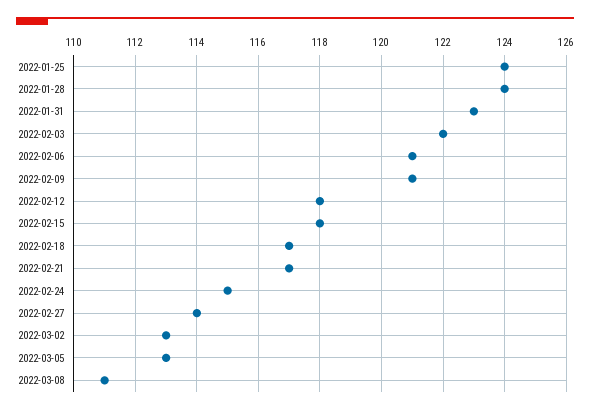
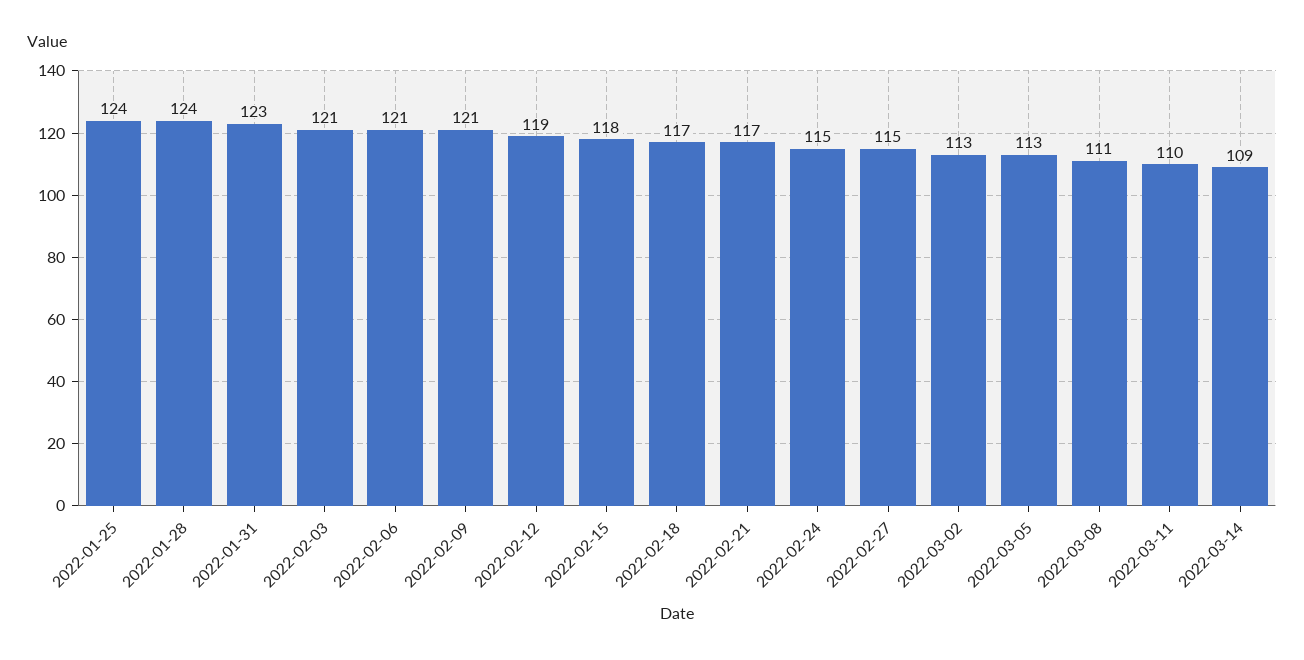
2022-02-03: 122 -> 121
2022-02-12: 118 -> 119
2022-02-27: 114 -> 115
2022-03-11: none -> 110
2022-03-14: none -> 109

